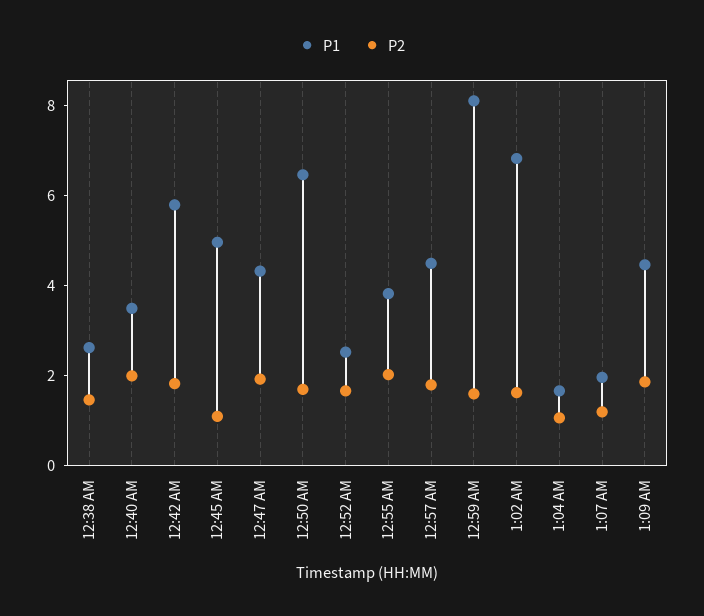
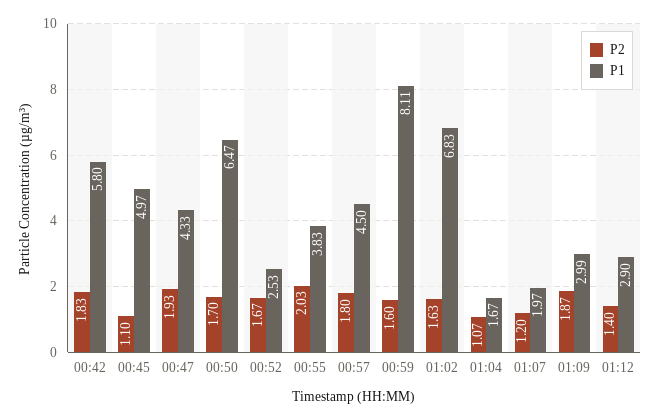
P1, 12:38 AM: 2.5 -> none
P2, 12:38 AM: 1.5 -> none
P1, 12:40 AM: 3.5 -> none
P2, 12:40 AM: 2 -> none
P1, 1:09 AM: 4.5 -> 2.99
P2, 01:12: none -> 1.4
P1, 01:12: none -> 2.9

